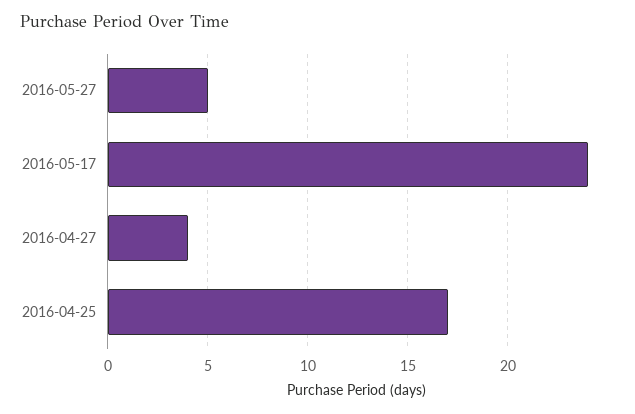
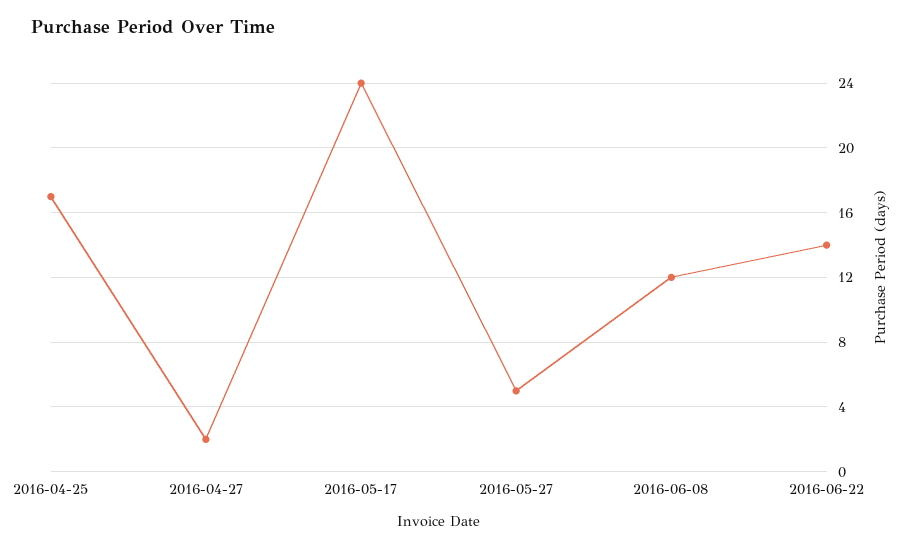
2016-04-27: 4 -> 2
2016-06-08: none -> 12
2016-06-22: none -> 14

